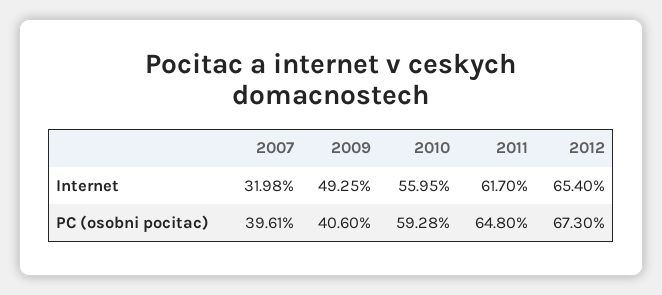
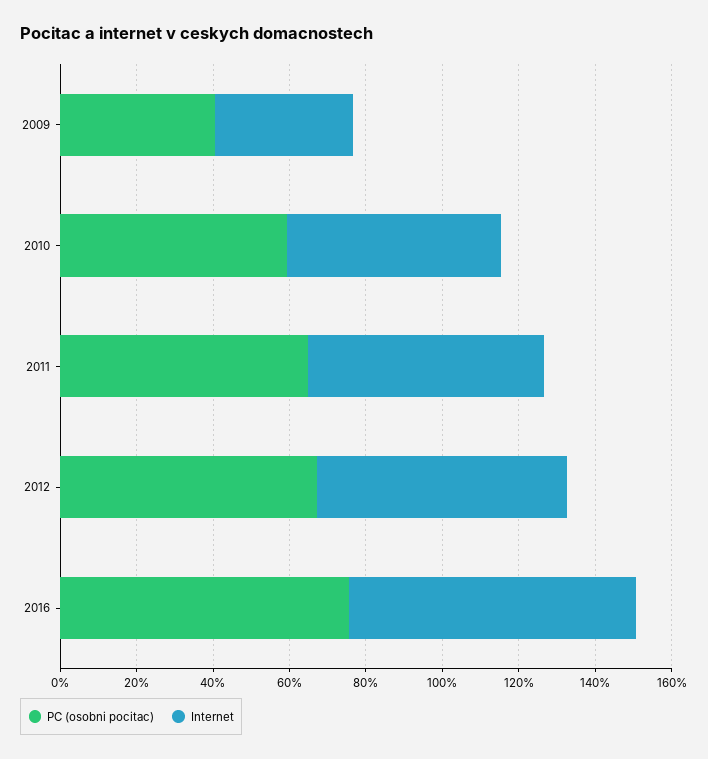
Internet, 2007: 31.98 -> none
Internet, 2009: 49.25 -> 35
PC (osobni pocitac), 2007: 39.61 -> none
PC (osobni pocitac), 2016: none -> 75
Internet, 2016: none -> 75

